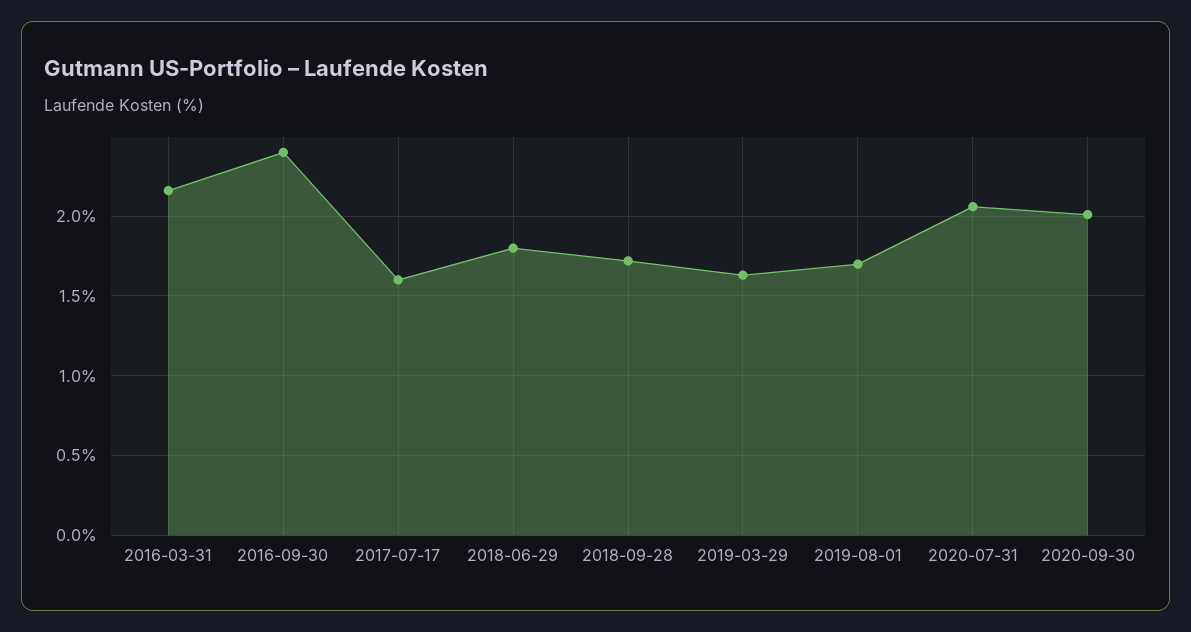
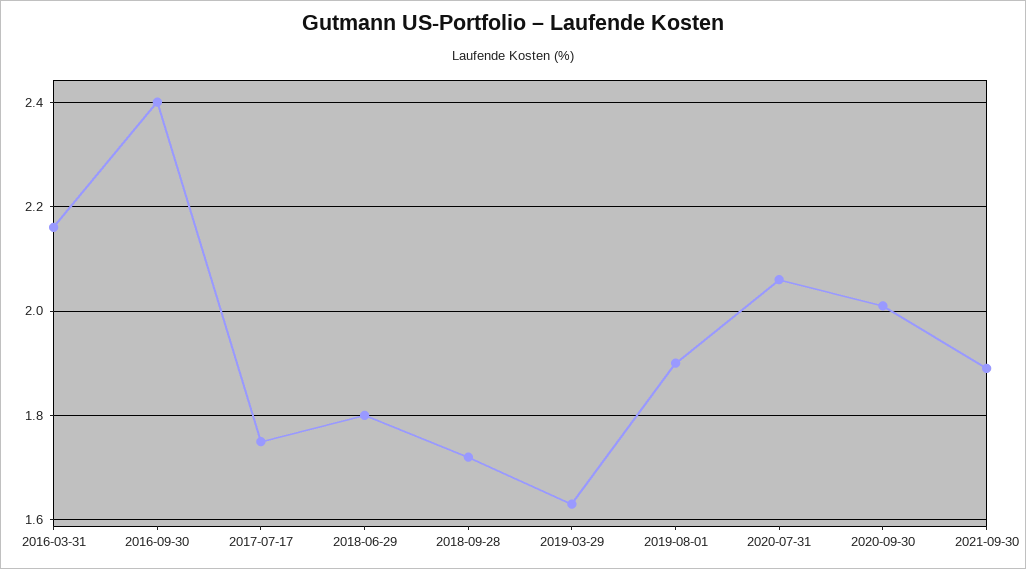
2017-07-17: 1.6 -> 1.75
2019-08-01: 1.7 -> 1.9
2021-09-30: none -> 1.9

